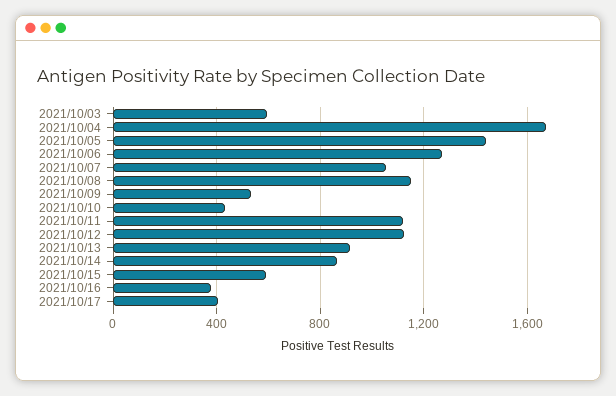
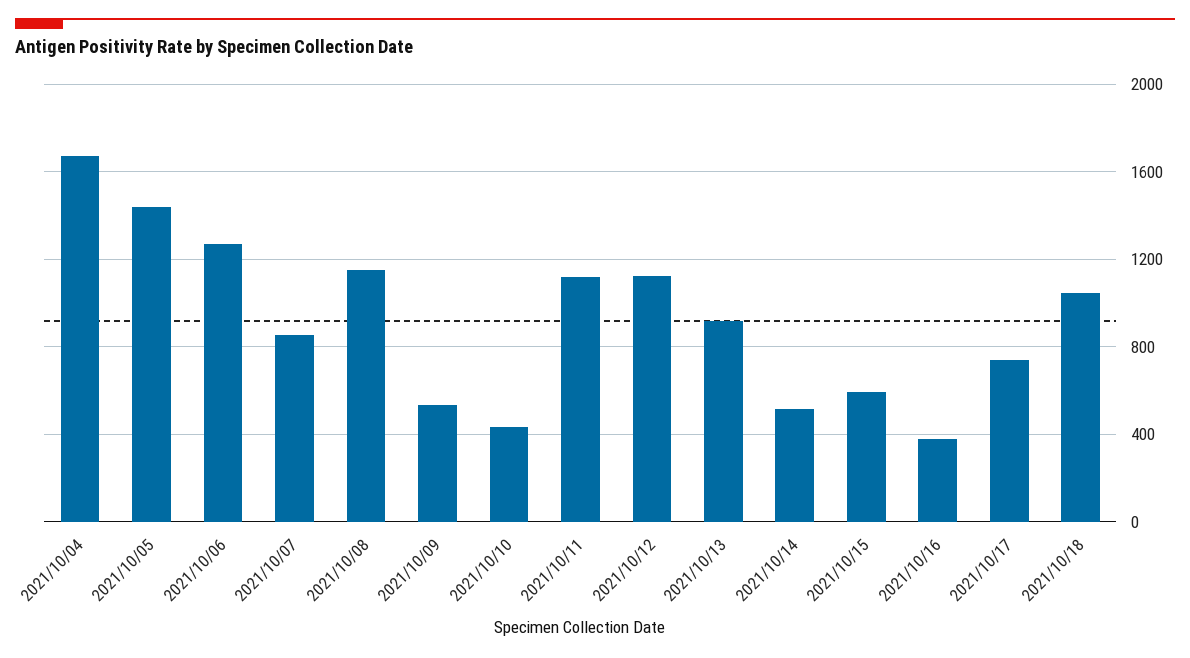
2021/10/03: 600 -> none
2021/10/07: 1050 -> 850
2021/10/14: 850 -> 500
2021/10/17: 400 -> 750
2021/10/18: none -> 1050

